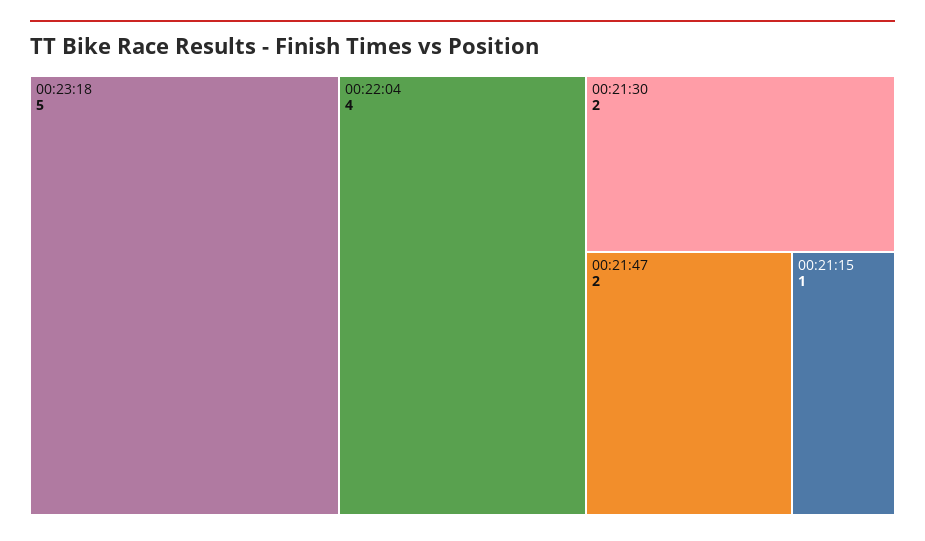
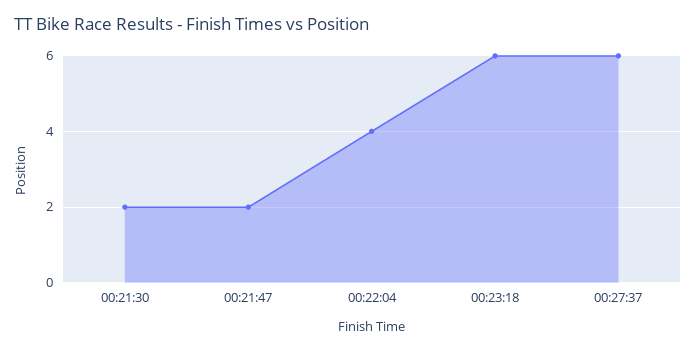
00:23:18: 5 -> 6
00:21:15: 1 -> none
00:27:37: none -> 6

